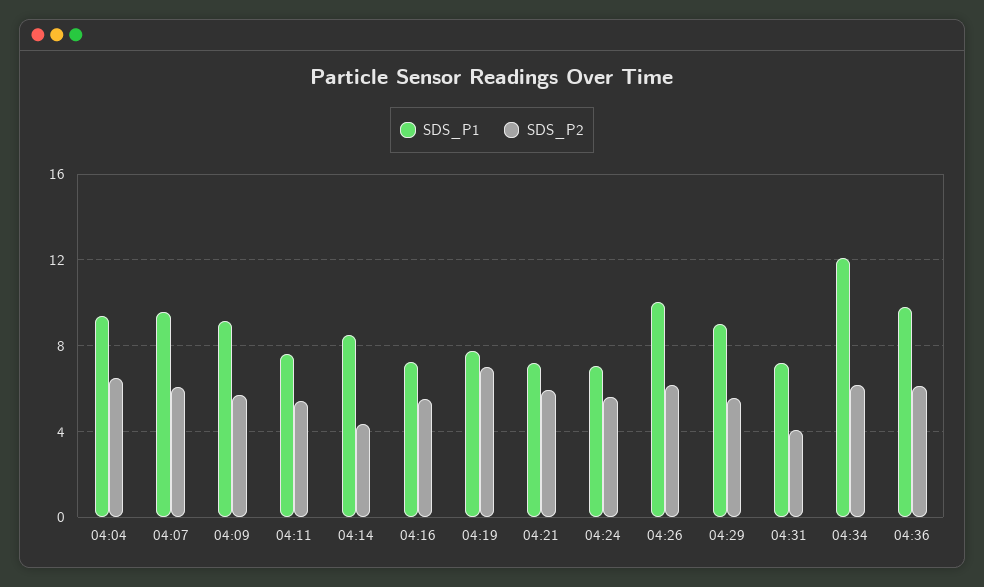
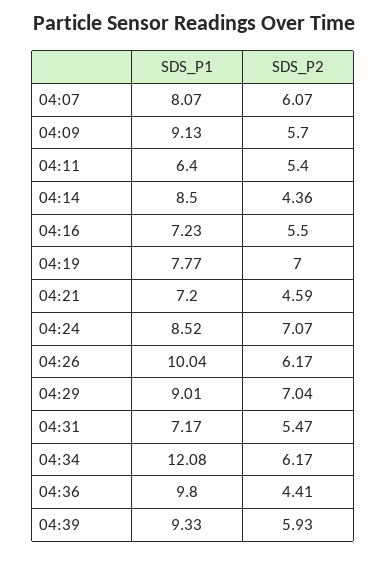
SDS_P1, 04:04: 9.5 -> none
SDS_P2, 04:04: 6.5 -> none
SDS_P1, 04:07: 9.5 -> 8.07
SDS_P1, 04:11: 7.5 -> 6.4
SDS_P2, 04:21: 6 -> 4.59
SDS_P1, 04:24: 7 -> 8.52
SDS_P2, 04:24: 5.5 -> 7.07
SDS_P2, 04:29: 5.5 -> 7.04
SDS_P2, 04:31: 4 -> 5.47
SDS_P2, 04:36: 6 -> 4.41
SDS_P1, 04:39: none -> 9.33
SDS_P2, 04:39: none -> 5.93

